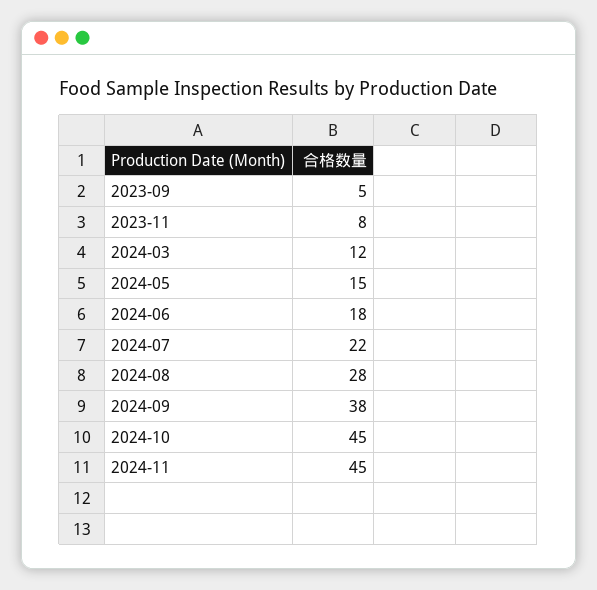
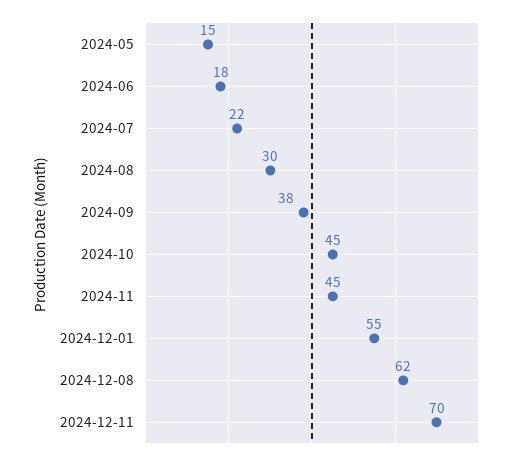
2023-09: 5 -> none
2023-11: 8 -> none
2024-03: 12 -> none
2024-08: 28 -> 30
2024-12-01: none -> 55
2024-12-08: none -> 62
2024-12-11: none -> 70

